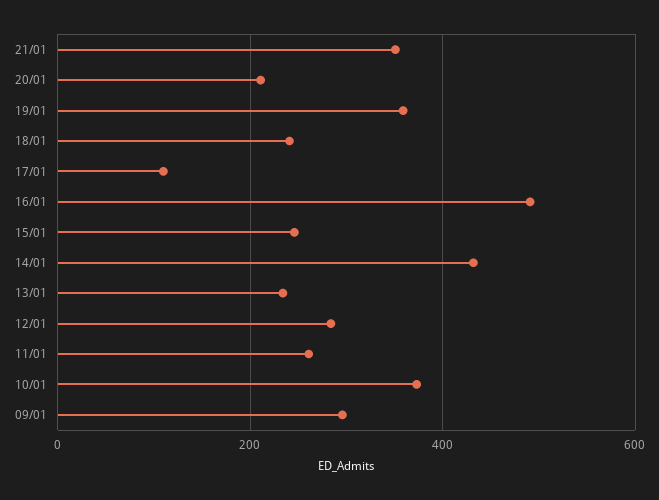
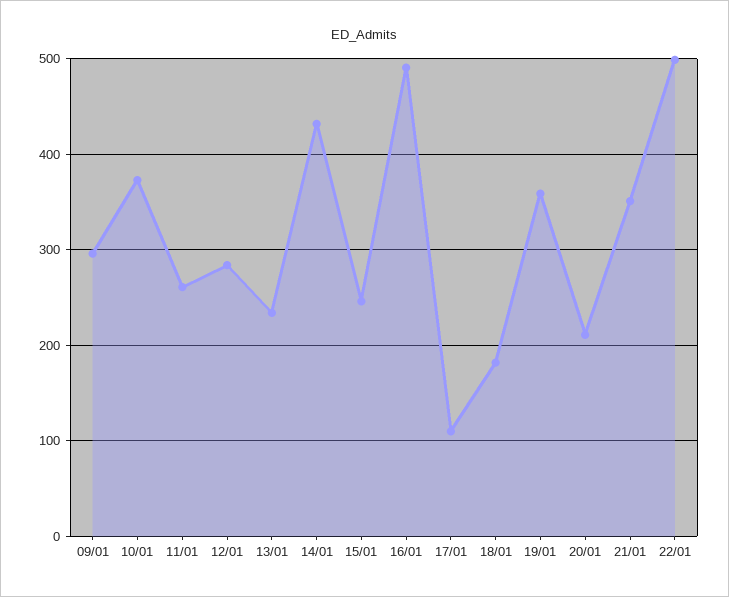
18/01: 240 -> 180
22/01: none -> 500

